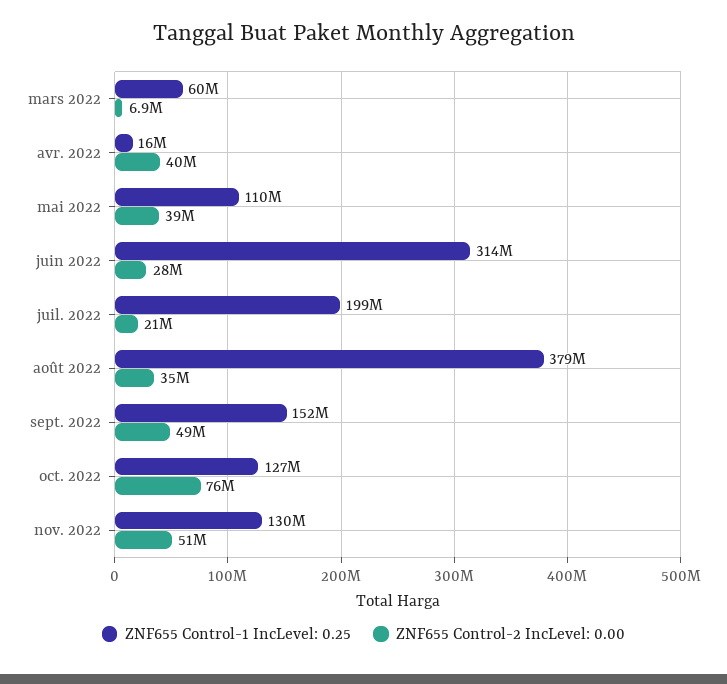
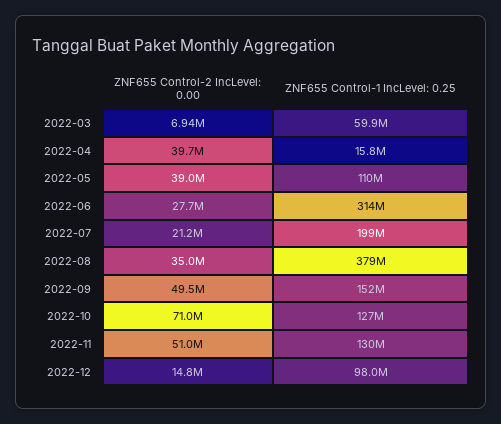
ZNF655 Control-2 IncLevel: 0.00, oct. 2022: 76000000 -> 71000000
ZNF655 Control-2 IncLevel: 0.00, 2022-12: none -> 14800000
ZNF655 Control-1 IncLevel: 0.25, 2022-12: none -> 98000000

